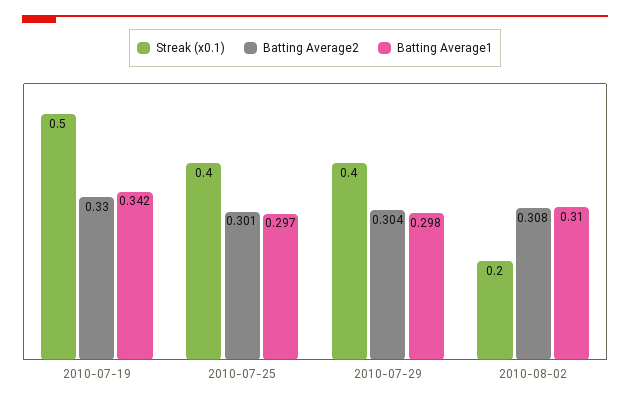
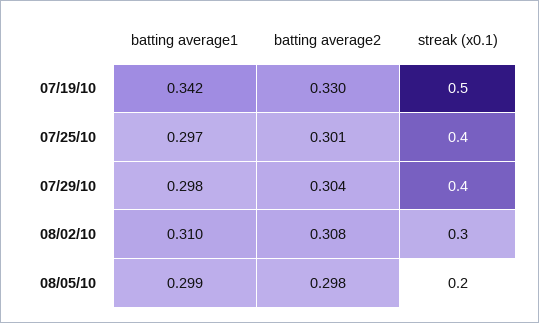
Streak (x0.1), 2010-08-02: 0.2 -> 0.3
Batting Average1, 08/05/10: none -> 0.299
Batting Average2, 08/05/10: none -> 0.298
Streak (x0.1), 08/05/10: none -> 0.2

